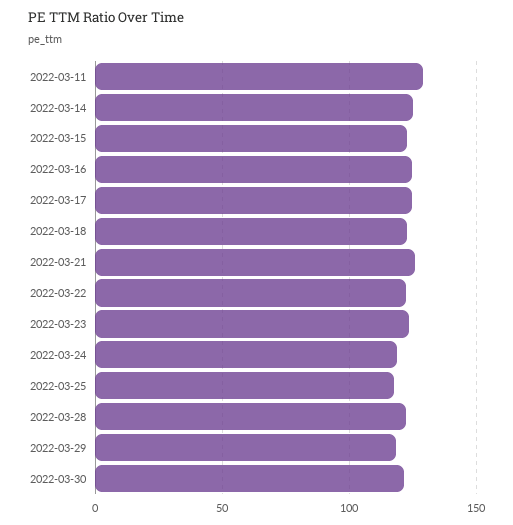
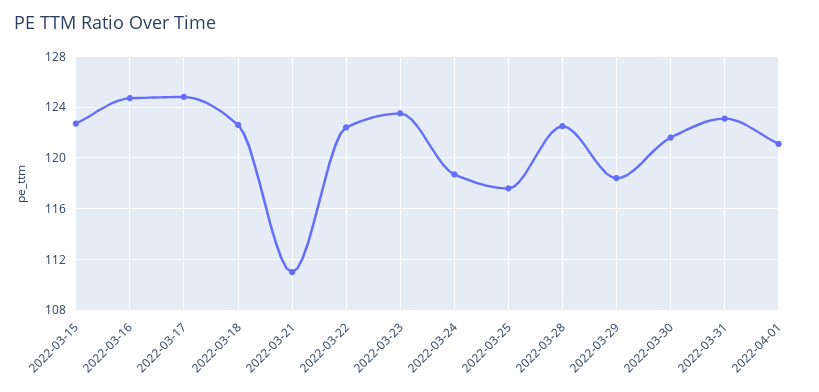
2022-03-11: 130 -> none
2022-03-14: 125 -> none
2022-03-21: 125 -> 111
2022-03-31: none -> 123
2022-04-01: none -> 121

